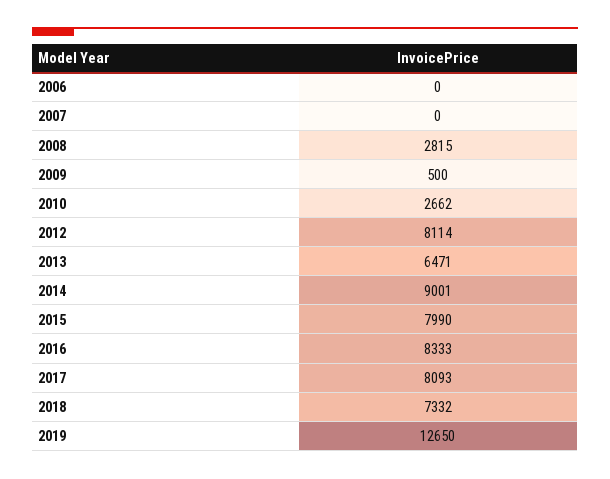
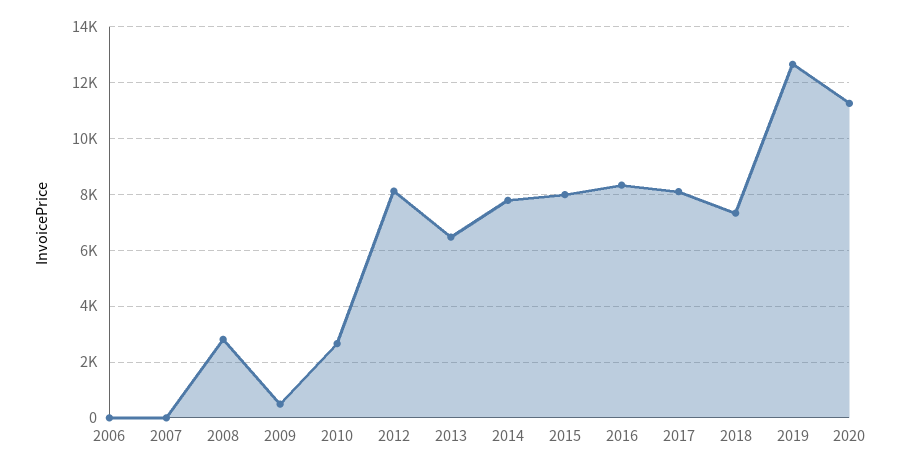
2014: 9001 -> 7750
2020: none -> 11250

